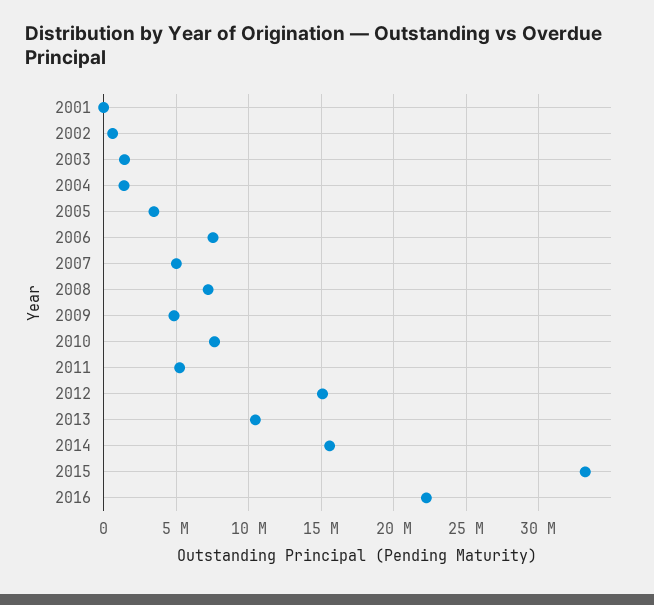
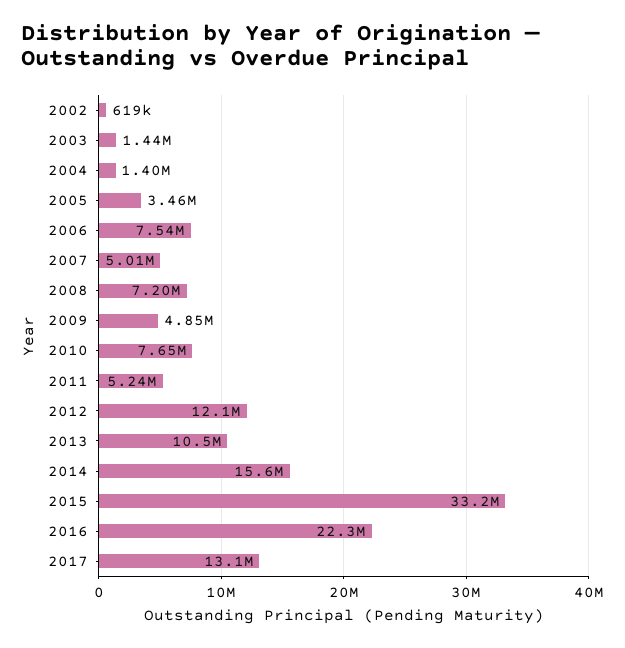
2001: 0 -> none
2012: 15000000 -> 12100000
2017: none -> 13100000

